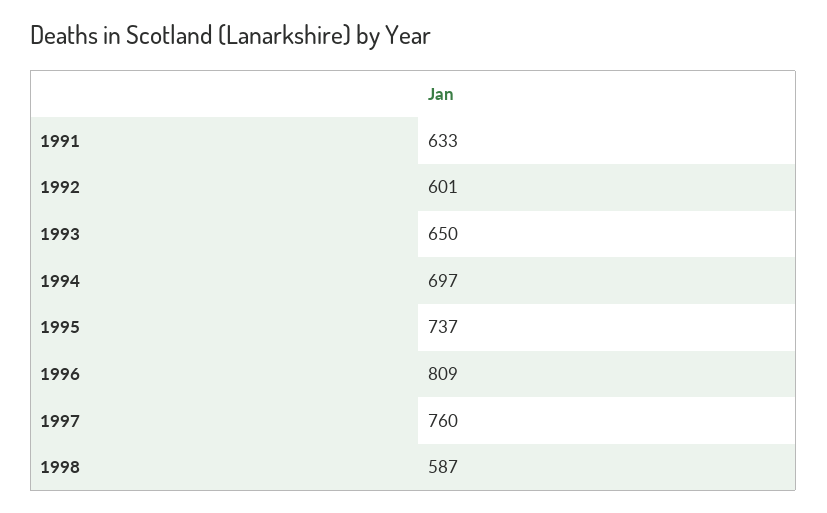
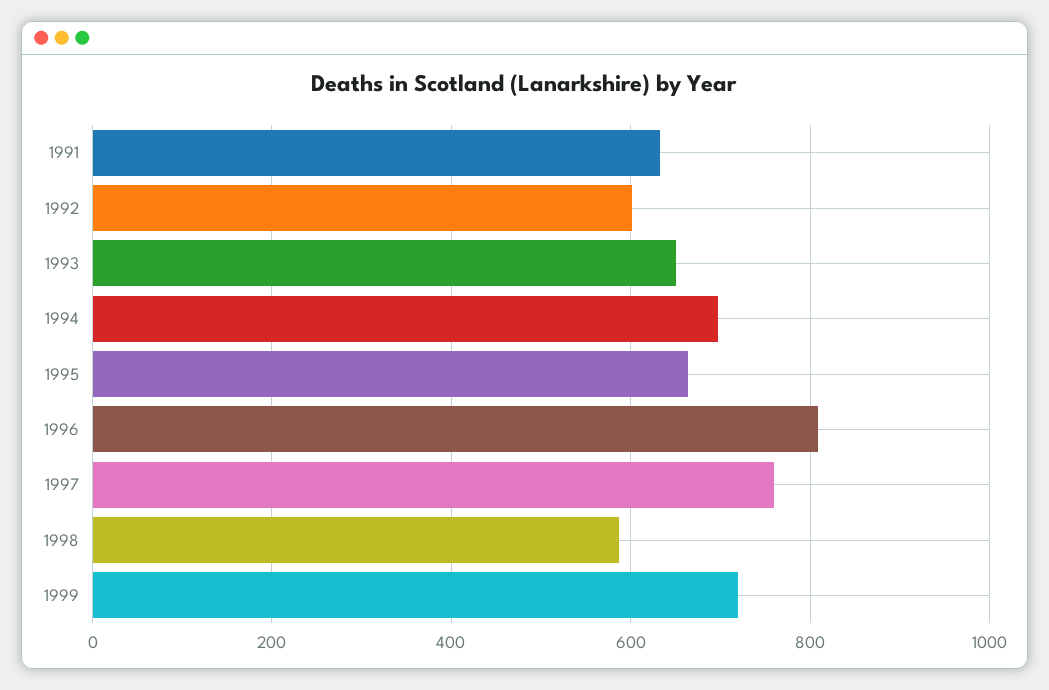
1995: 737 -> 660
1999: none -> 720

